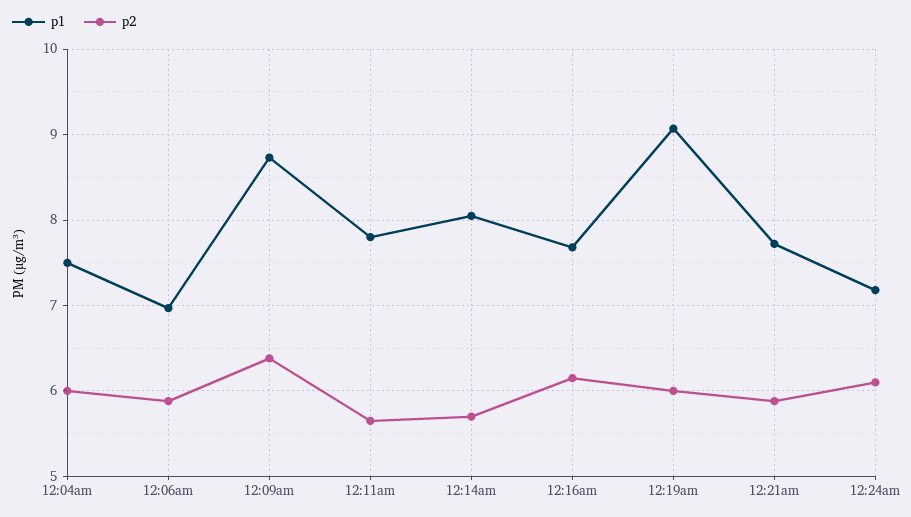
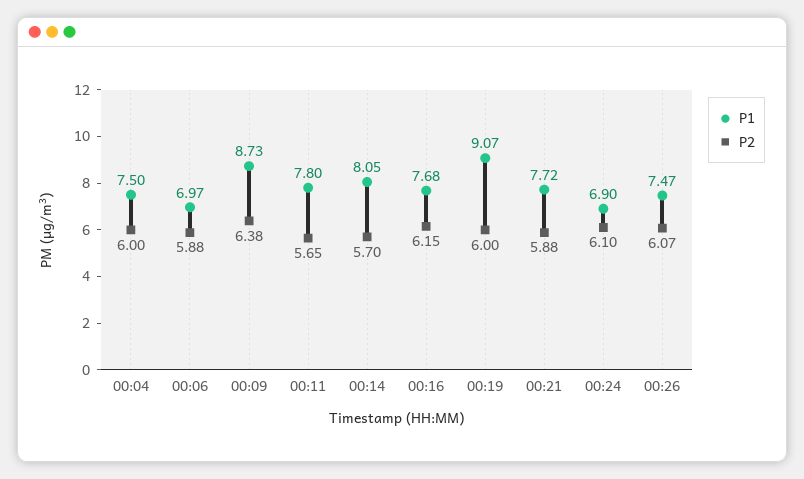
p1, 12:24am: 7.2 -> 6.9
p1, 00:26: none -> 7.47
p2, 00:26: none -> 6.07

